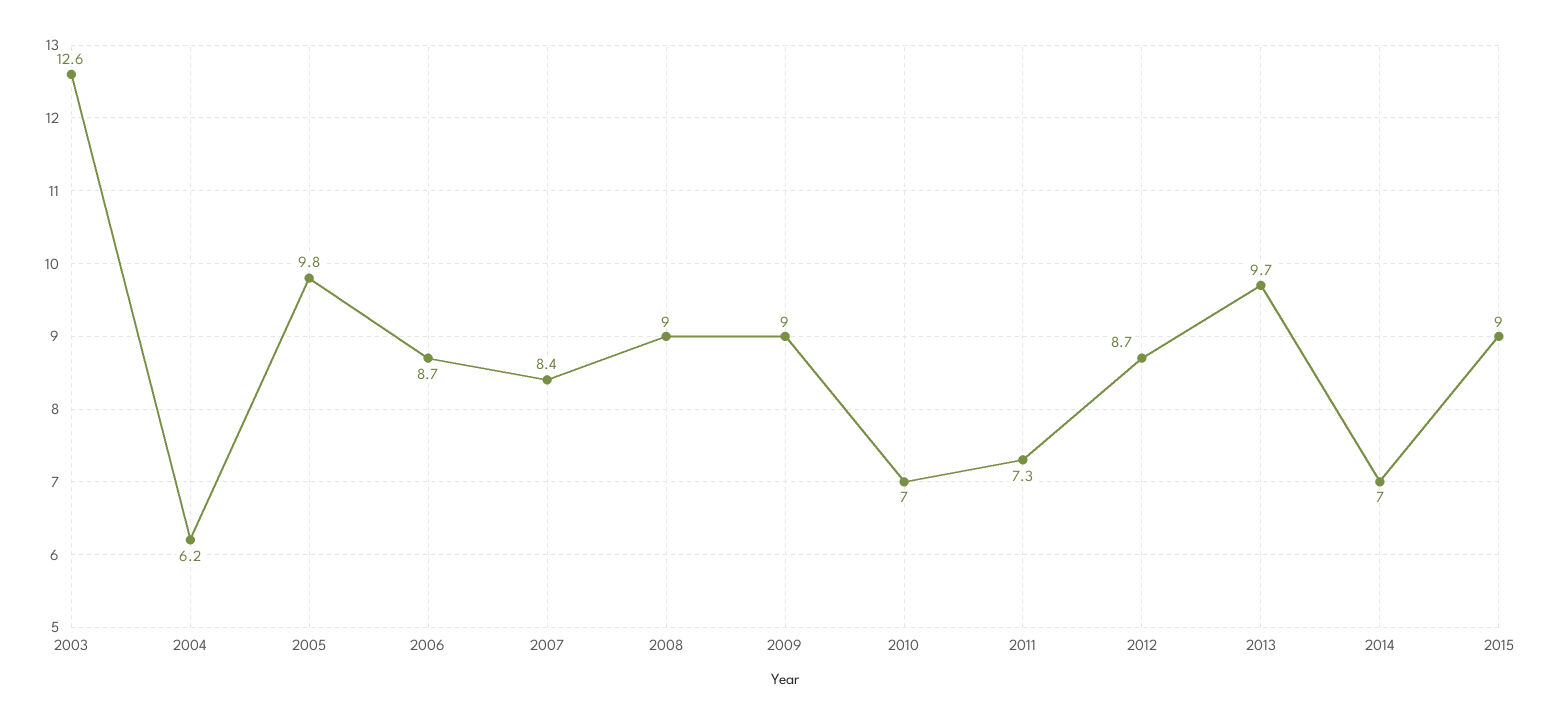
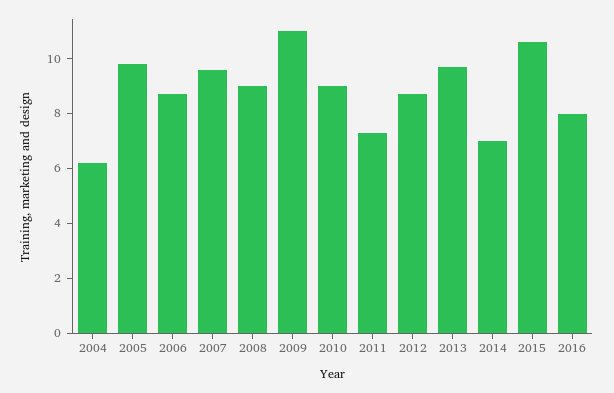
2003: 12.6 -> none
2007: 8.4 -> 9.5
2009: 9 -> 11
2010: 7 -> 9
2015: 9 -> 10.5
2016: none -> 8

